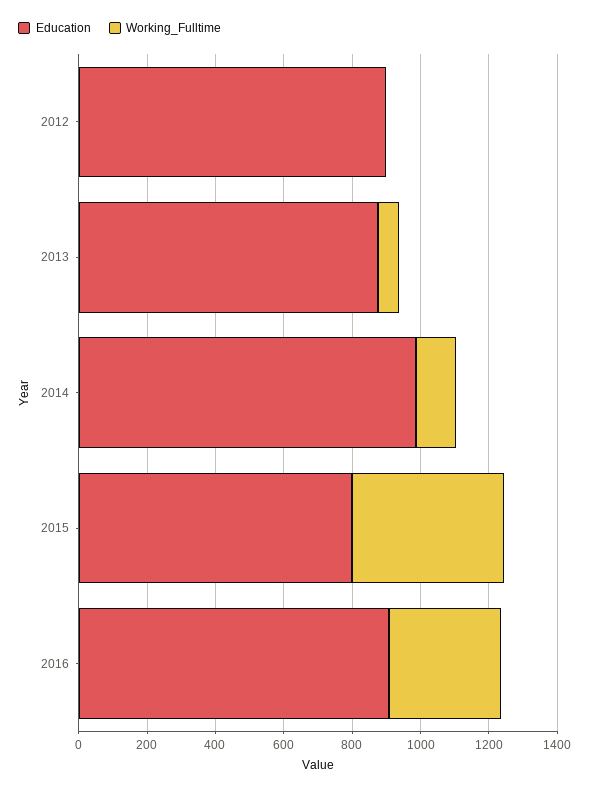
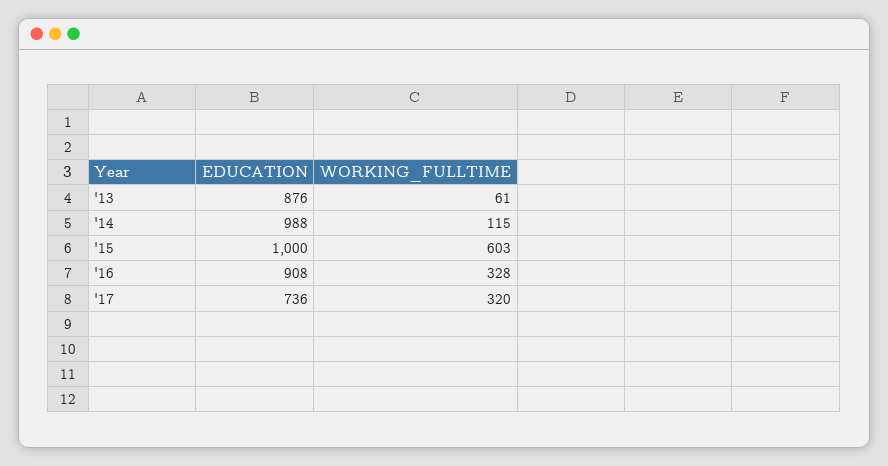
Education, 2012: 900 -> none
Working_Fulltime, 2012: 0 -> none
Education, 2015: 800 -> 1000
Working_Fulltime, 2015: 450 -> 603
Education, '17: none -> 736
Working_Fulltime, '17: none -> 320

